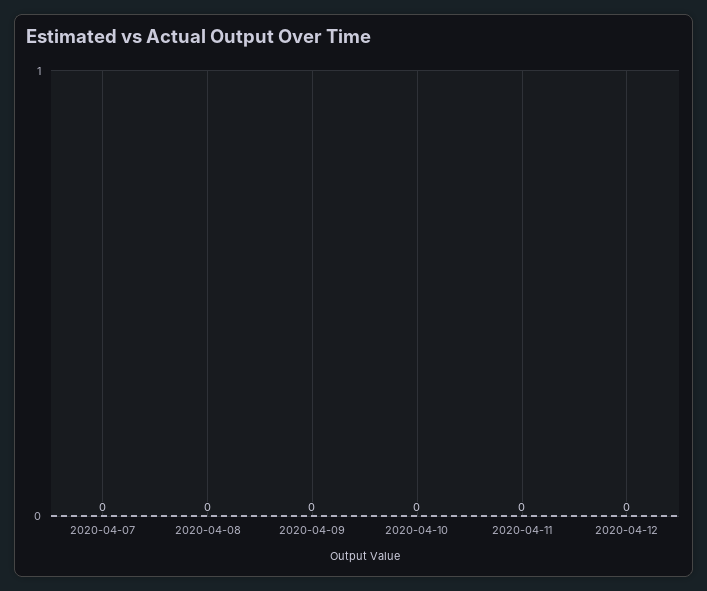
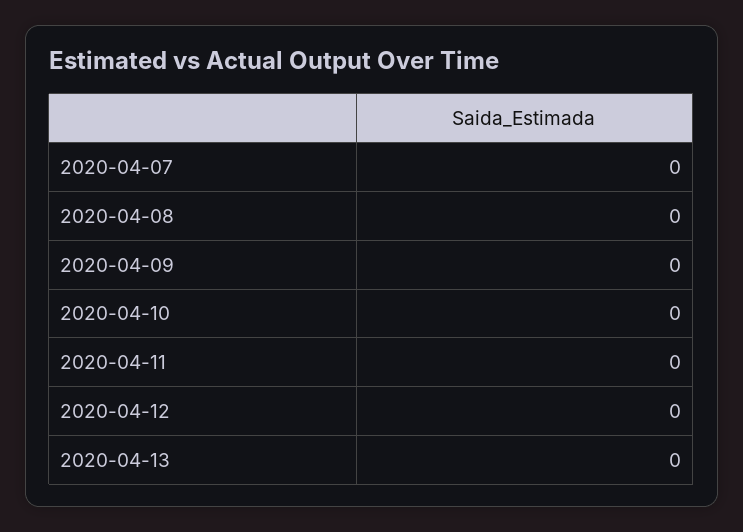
2020-04-13: none -> 0

